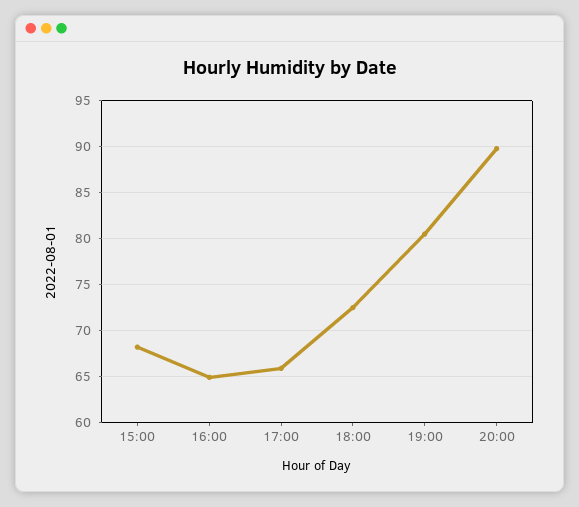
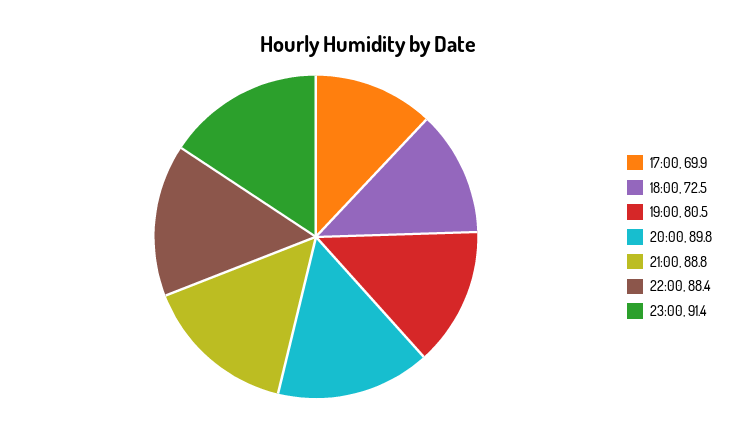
15:00: 68 -> none
16:00: 65 -> none
17:00: 66 -> 69.9
21:00: none -> 88.8
22:00: none -> 88.4
23:00: none -> 91.4

